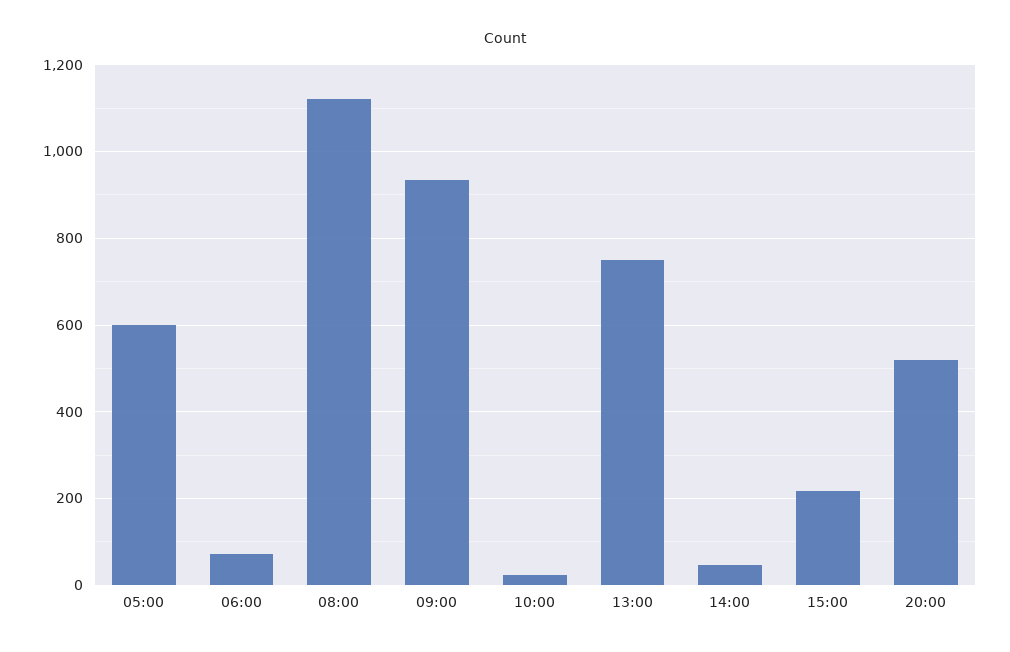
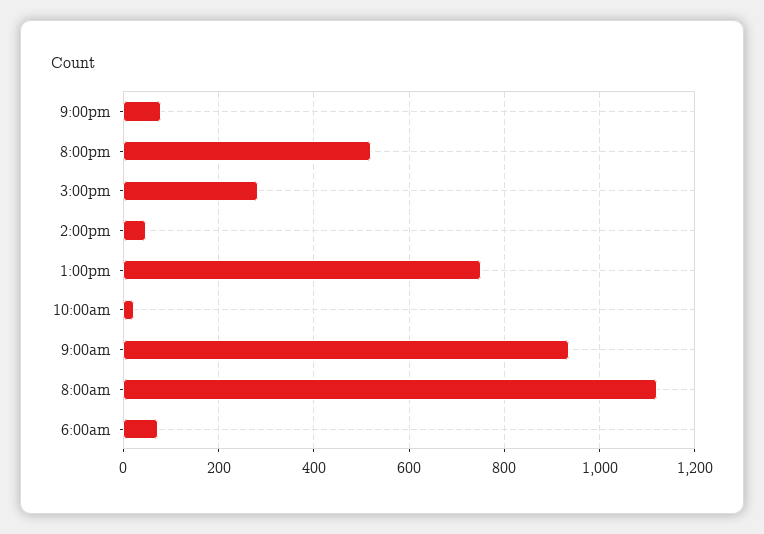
05:00: 600 -> none
15:00: 220 -> 280
9:00pm: none -> 80

